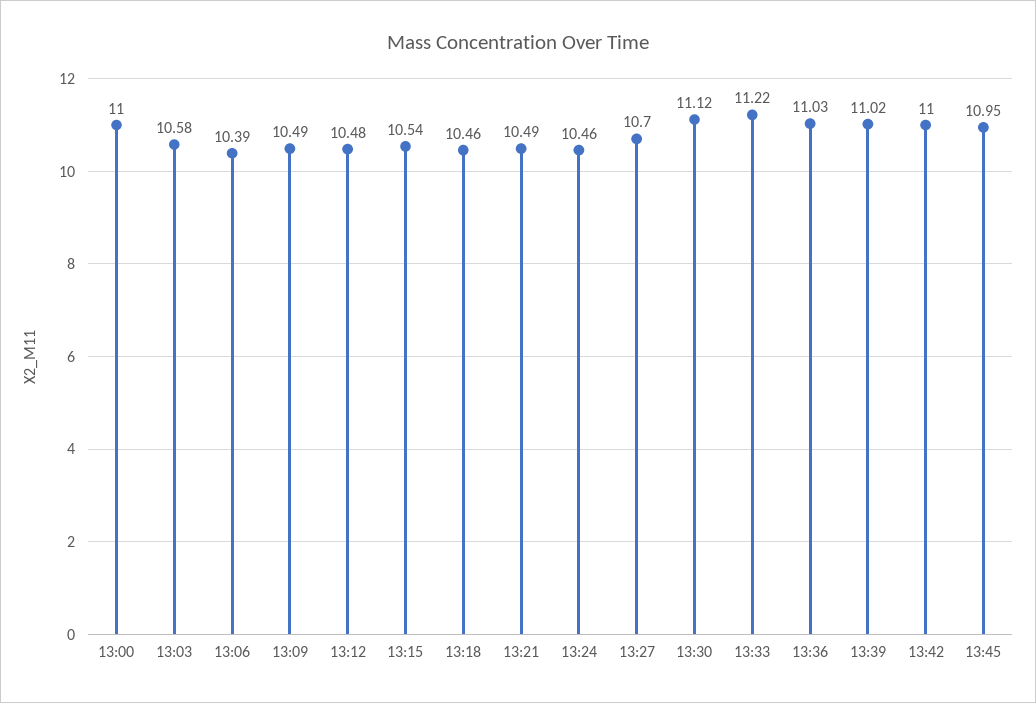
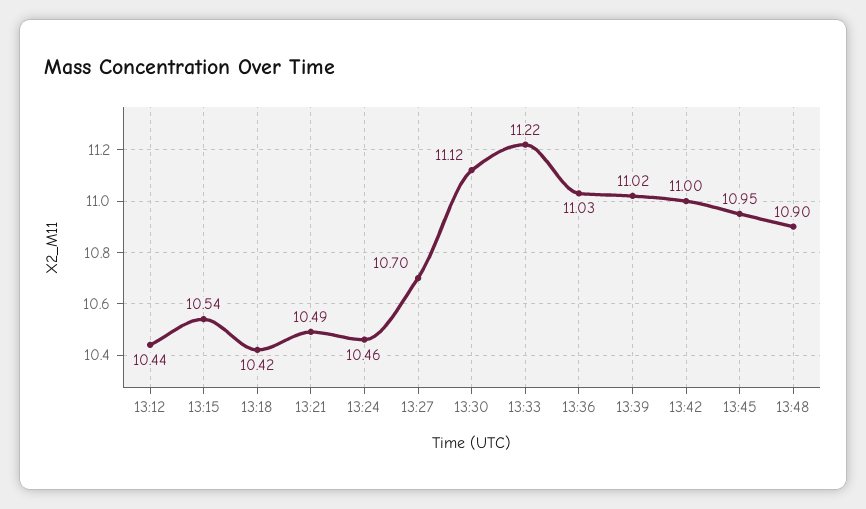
13:00: 11 -> none
13:03: 10.58 -> none
13:06: 10.39 -> none
13:09: 10.49 -> none
13:12: 10.48 -> 10.44
13:18: 10.46 -> 10.42
13:48: none -> 10.9

